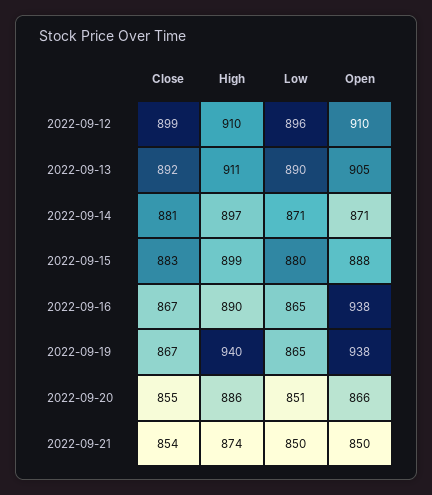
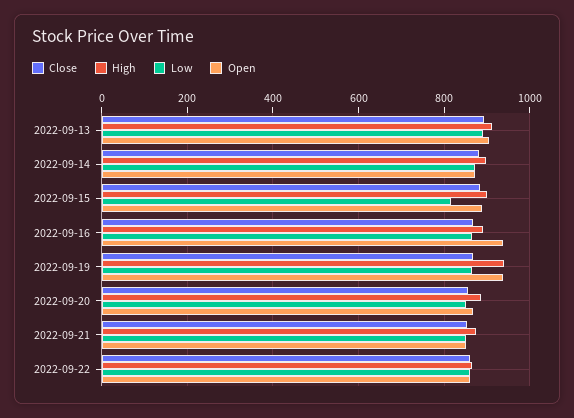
Close, 2022-09-12: 899 -> none
High, 2022-09-12: 910 -> none
Low, 2022-09-12: 896 -> none
Open, 2022-09-12: 910 -> none
Low, 2022-09-15: 880 -> 820
Close, 2022-09-22: none -> 860
High, 2022-09-22: none -> 860
Low, 2022-09-22: none -> 860
Open, 2022-09-22: none -> 860

